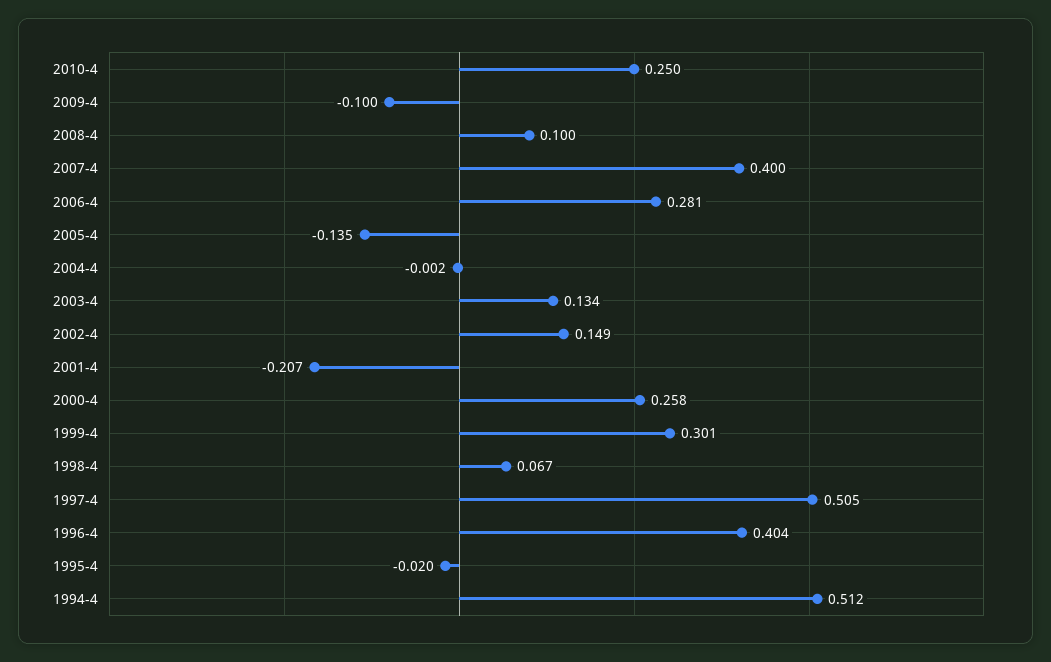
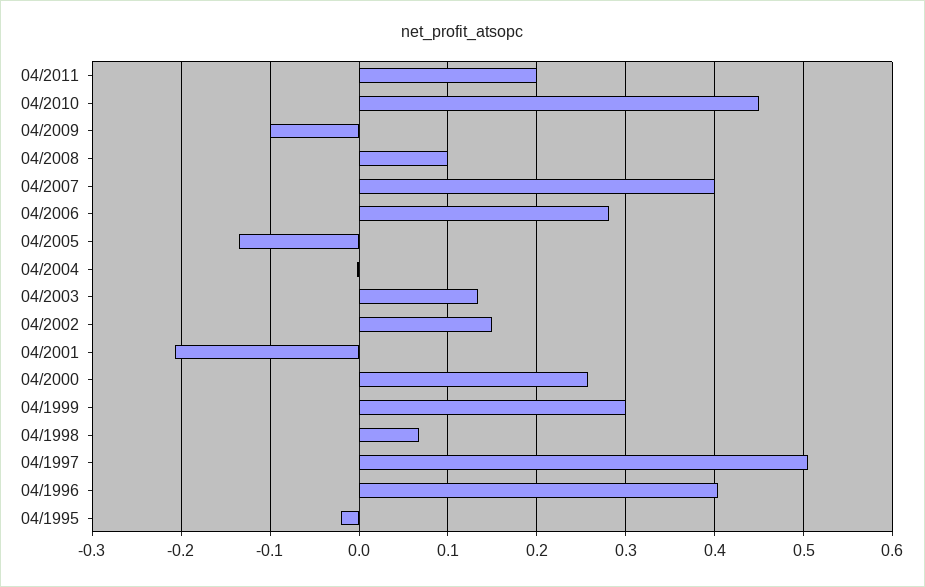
2010-4: 0.25 -> 0.45
1994-4: 0.512 -> none
04/2011: none -> 0.2

